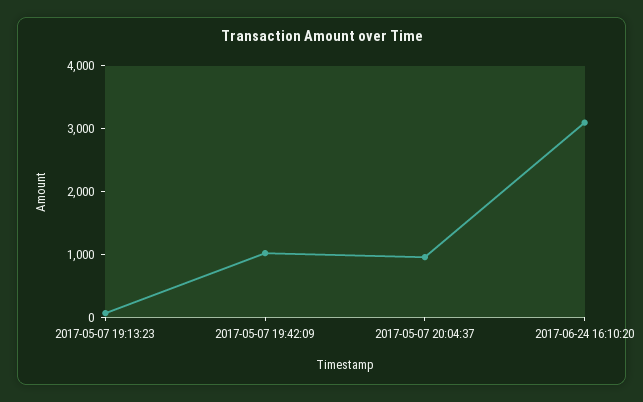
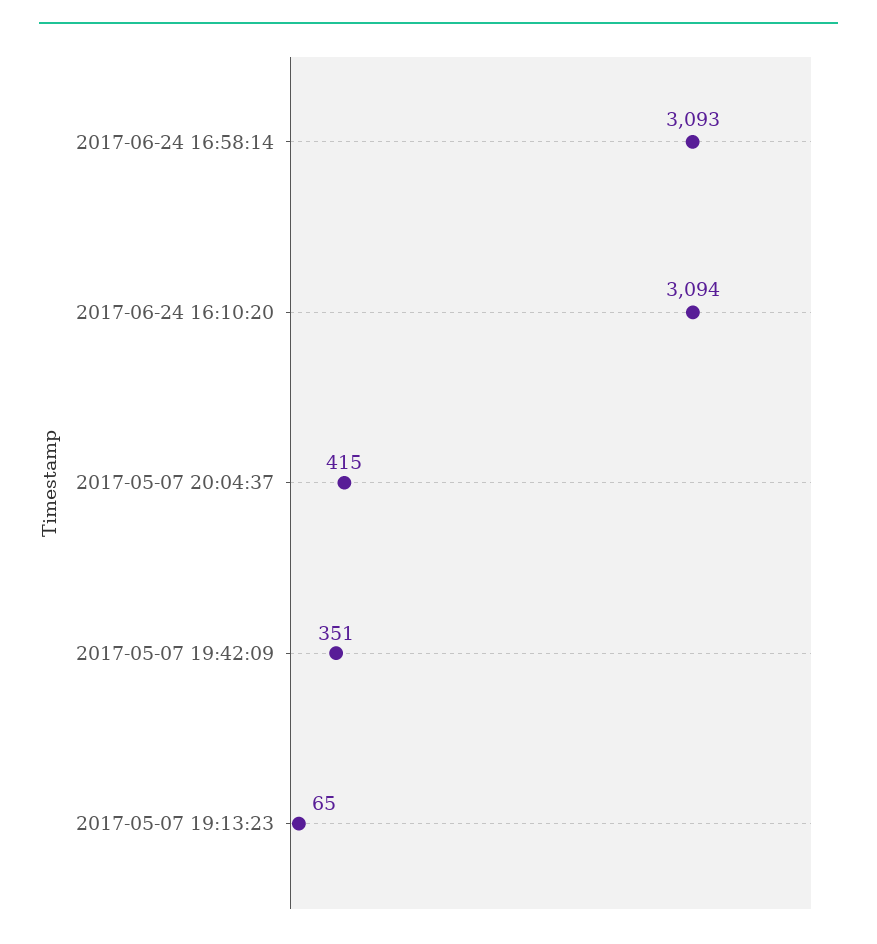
2017-05-07 19:42:09: 1000 -> 351
2017-05-07 20:04:37: 1000 -> 415
2017-06-24 16:58:14: none -> 3093

